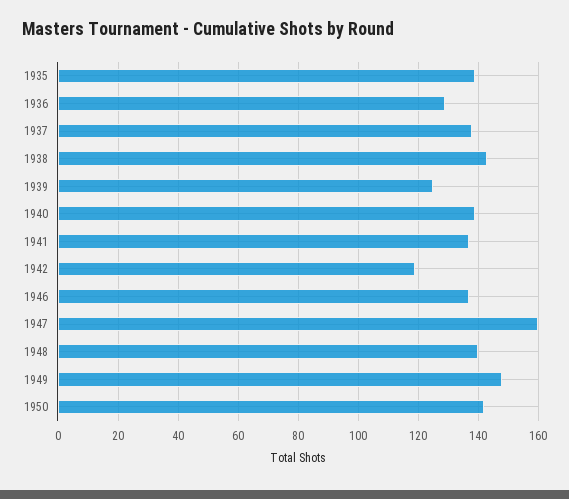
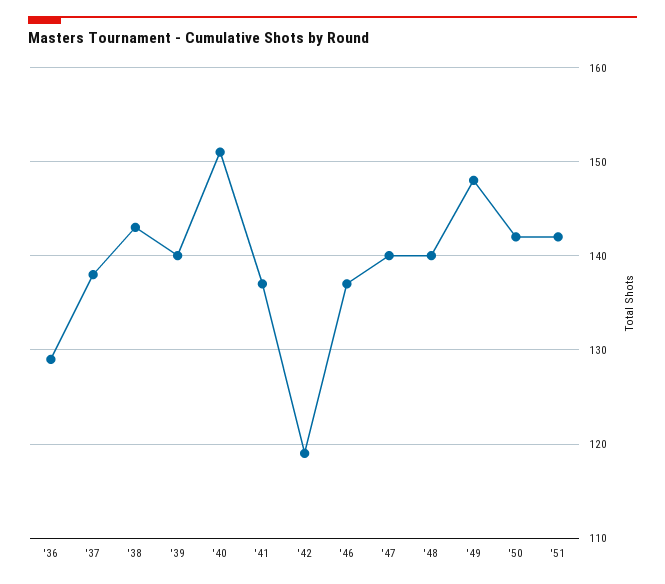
1935: 140 -> none
1939: 125 -> 140
1940: 140 -> 151
1947: 160 -> 140
'51: none -> 142

